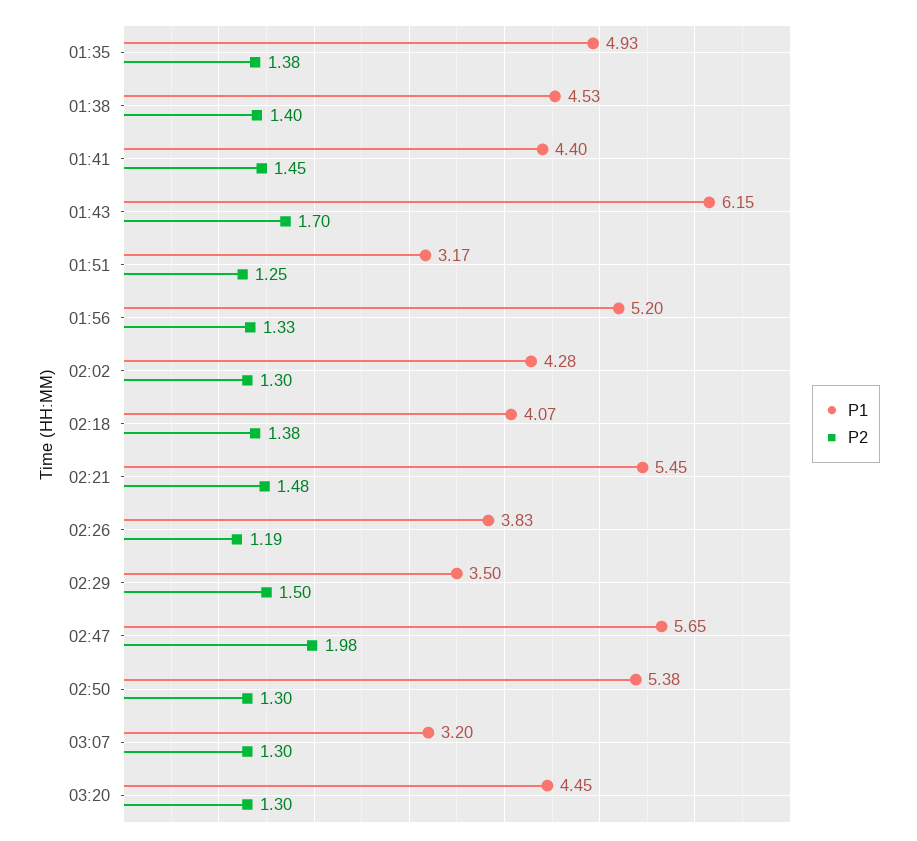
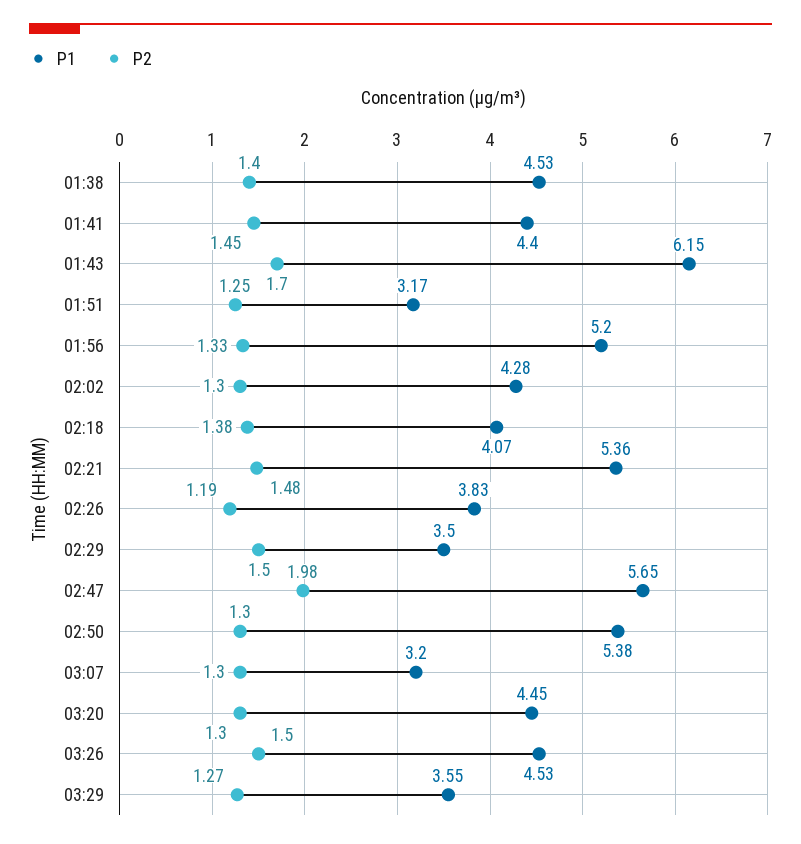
P1, 01:35: 4.93 -> none
P2, 01:35: 1.38 -> none
P1, 02:21: 5.45 -> 5.36
P1, 03:26: none -> 4.53
P2, 03:26: none -> 1.5
P1, 03:29: none -> 3.55
P2, 03:29: none -> 1.27

